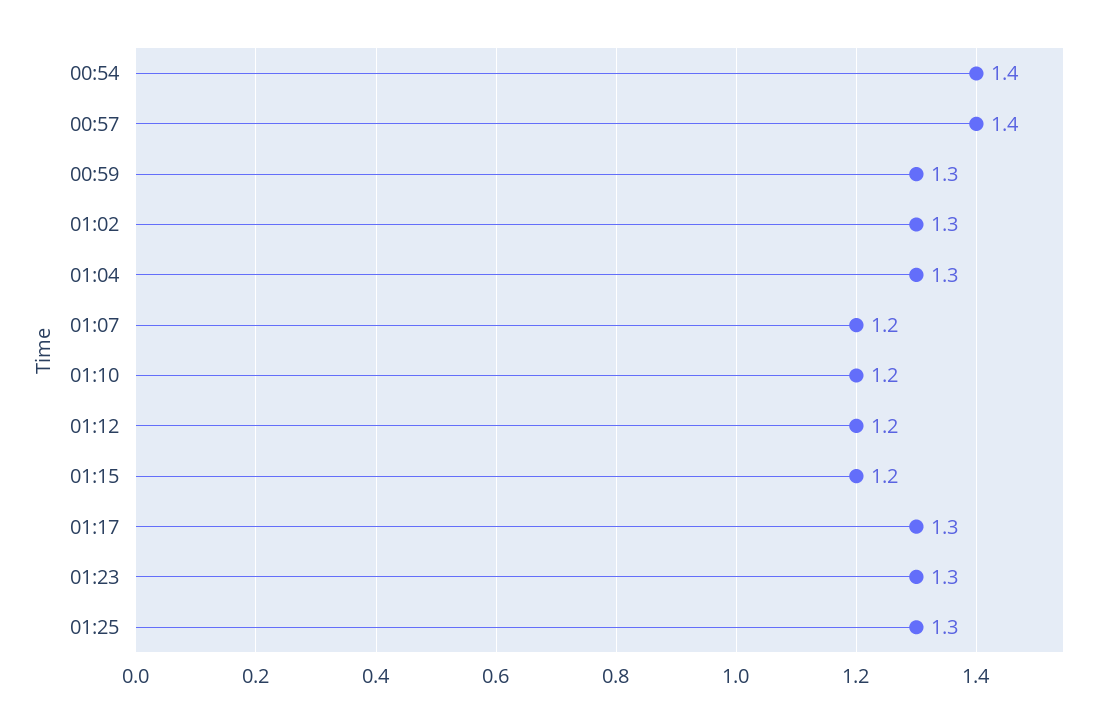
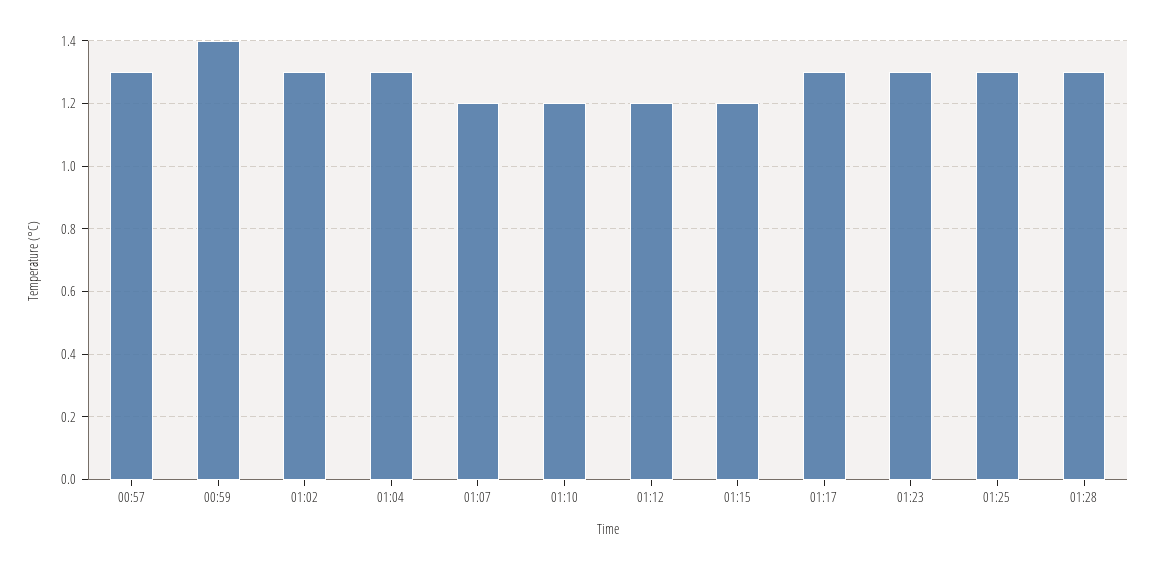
00:54: 1.4 -> none
00:57: 1.4 -> 1.3
00:59: 1.3 -> 1.4
01:28: none -> 1.3

